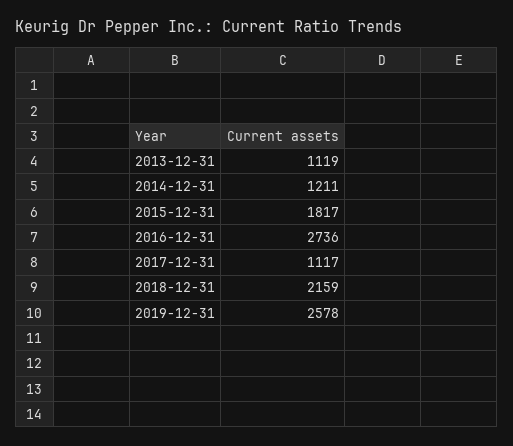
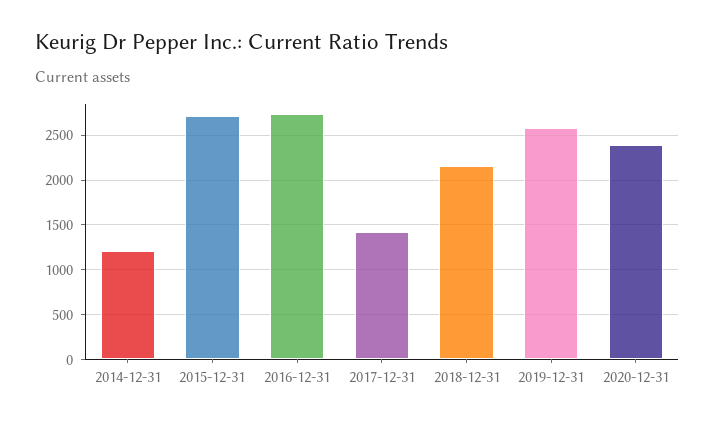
2013-12-31: 1119 -> none
2015-12-31: 1817 -> 2700
2017-12-31: 1117 -> 1400
2020-12-31: none -> 2400

